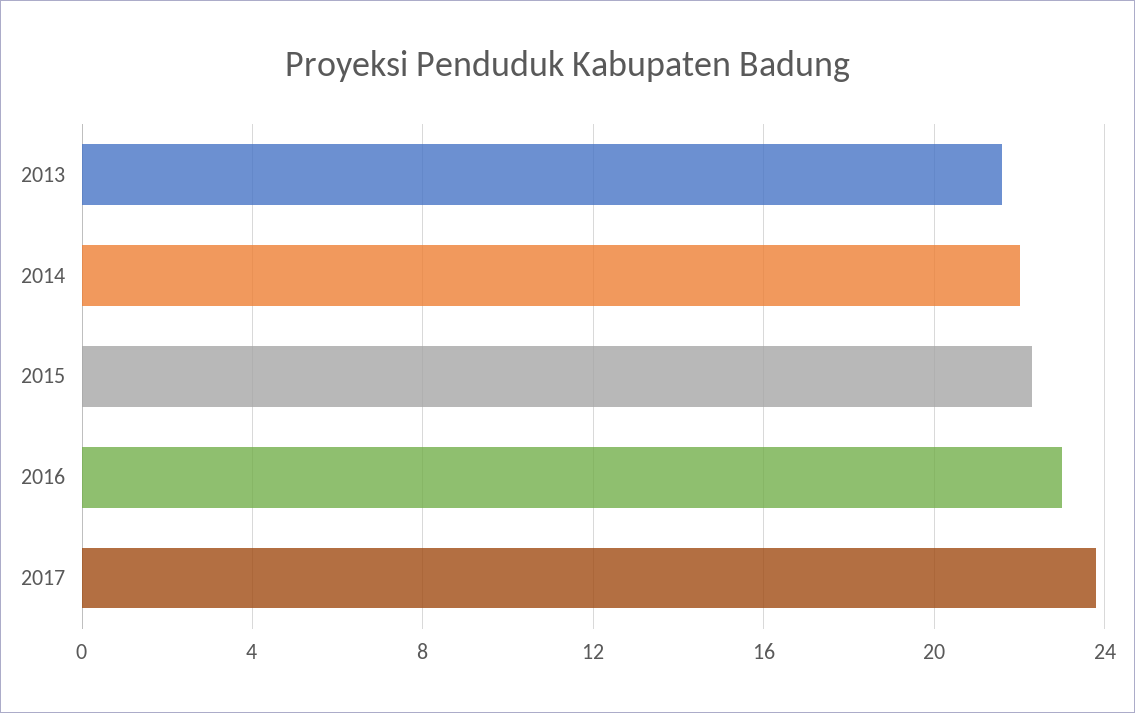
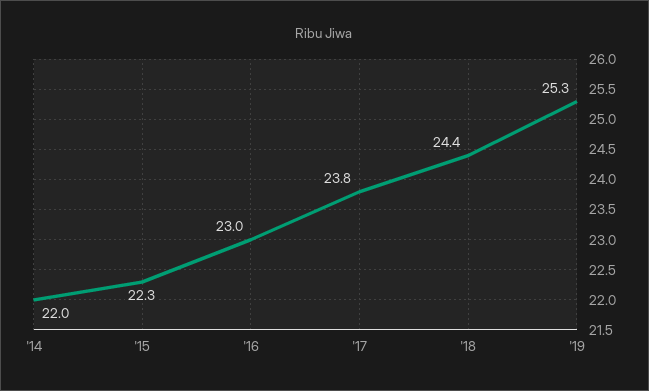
2013: 21.5 -> none
'18: none -> 24.4
'19: none -> 25.3

